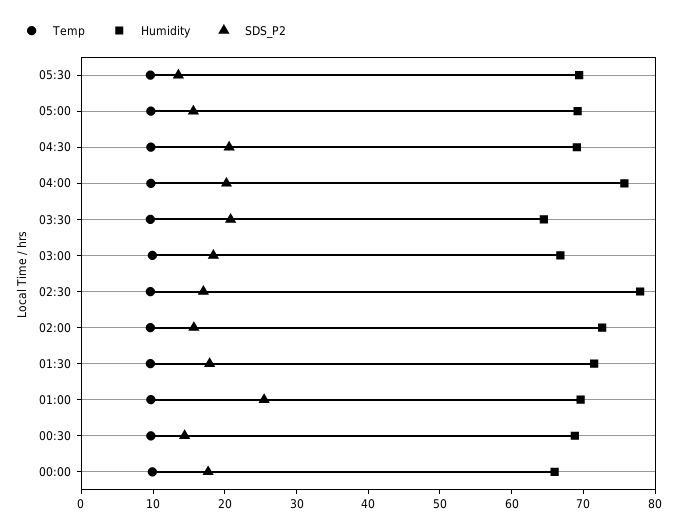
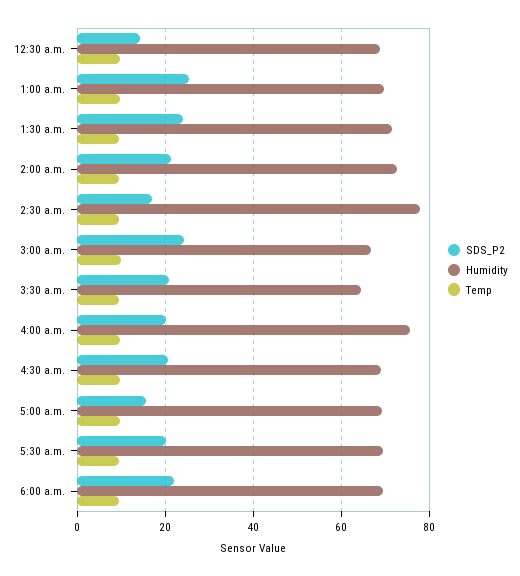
SDS_P2, 05:30: 14 -> 20
SDS_P2, 03:00: 18 -> 24
SDS_P2, 02:00: 16 -> 22
SDS_P2, 01:30: 18 -> 24
Temp, 00:00: 10 -> none
Humidity, 00:00: 66 -> none
SDS_P2, 00:00: 18 -> none
SDS_P2, 6:00 a.m.: none -> 22
Humidity, 6:00 a.m.: none -> 70
Temp, 6:00 a.m.: none -> 10

